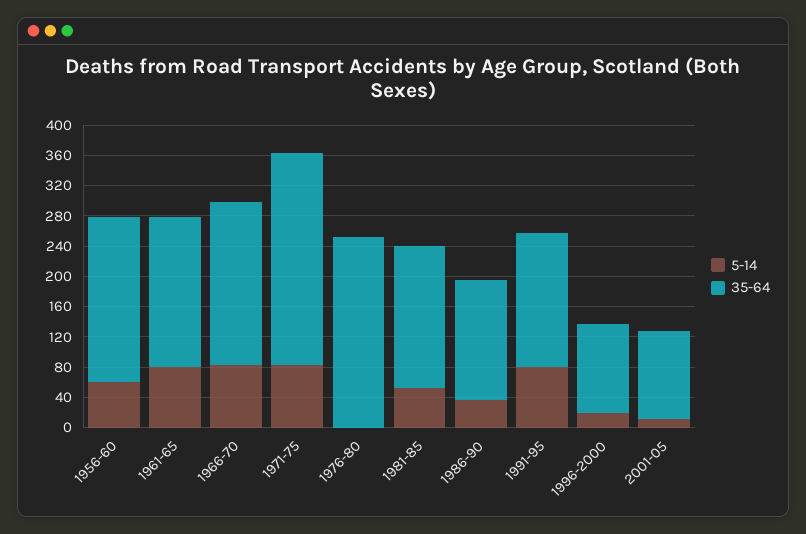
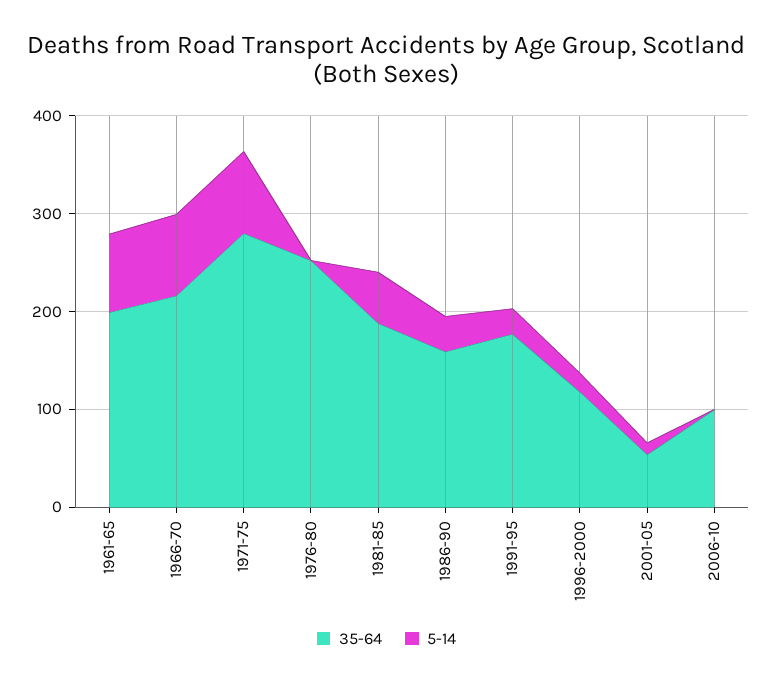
5-14, 1956-60: 60 -> none
35-64, 1956-60: 220 -> none
5-14, 1991-95: 80 -> 20
35-64, 2001-05: 120 -> 60
35-64, 2006-10: none -> 100
5-14, 2006-10: none -> 0

